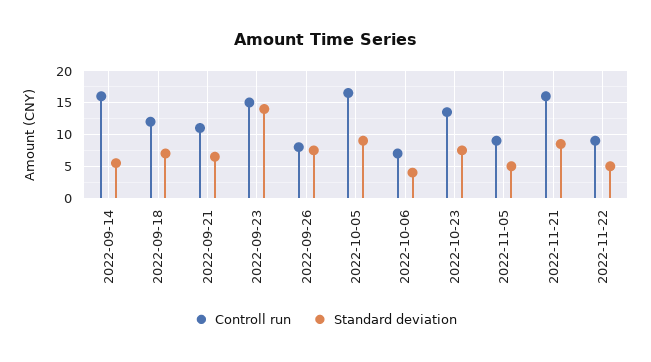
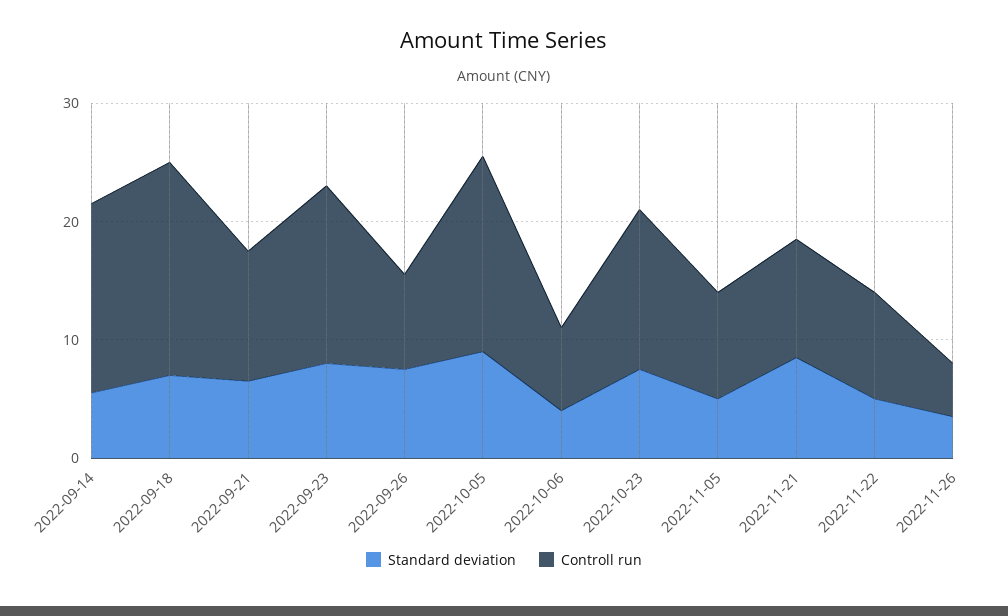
Controll run, 2022-09-18: 12 -> 18
Standard deviation, 2022-09-23: 14 -> 8
Controll run, 2022-11-21: 16 -> 10
Standard deviation, 2022-11-26: none -> 4
Controll run, 2022-11-26: none -> 4

